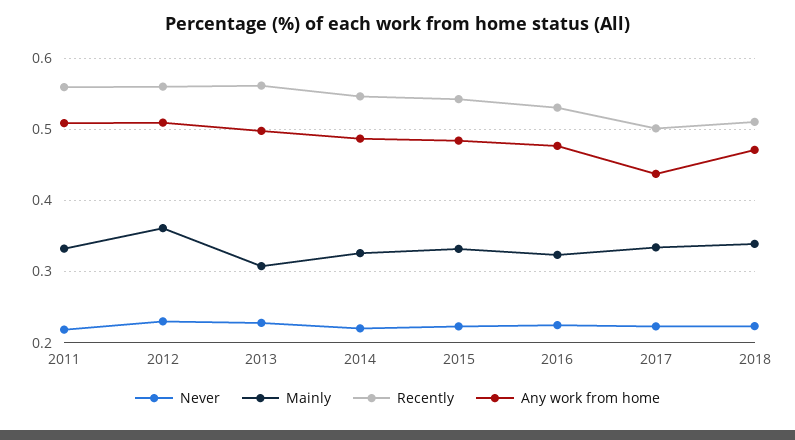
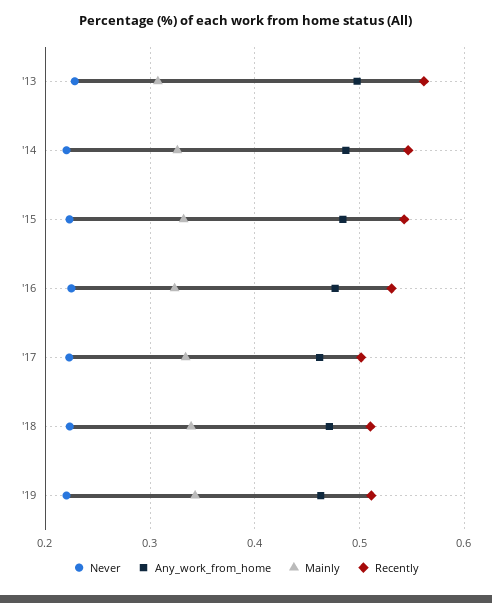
Never, 2011: 0.22 -> none
Mainly, 2011: 0.33 -> none
Recently, 2011: 0.56 -> none
Any work from home, 2011: 0.51 -> none
Never, 2012: 0.23 -> none
Mainly, 2012: 0.36 -> none
Recently, 2012: 0.56 -> none
Any work from home, 2012: 0.51 -> none
Any work from home, 2017: 0.44 -> 0.46
Never, '19: none -> 0.22
Any work from home, '19: none -> 0.46
Mainly, '19: none -> 0.34
Recently, '19: none -> 0.51

